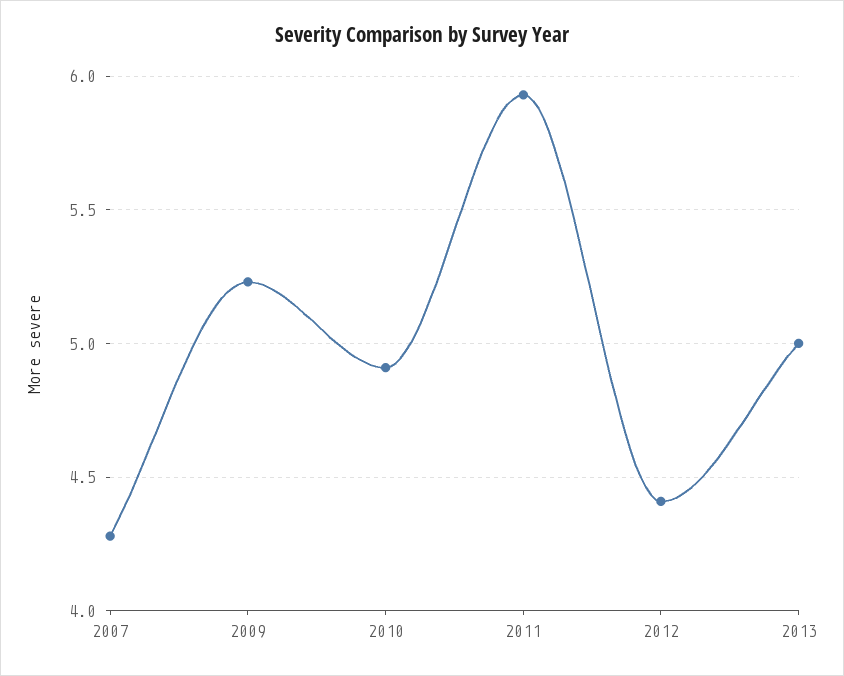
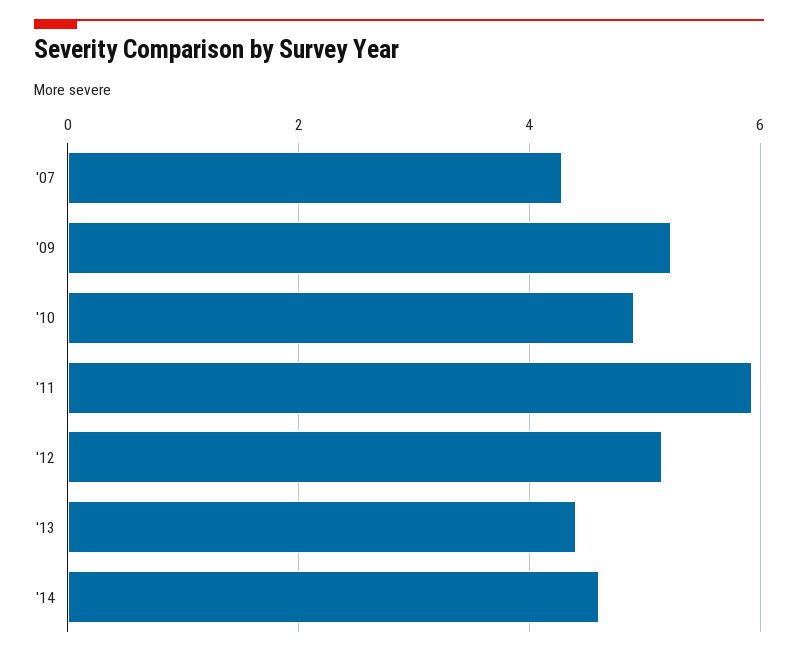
2012: 4.4 -> 5.2
2013: 5 -> 4.4
'14: none -> 4.6

